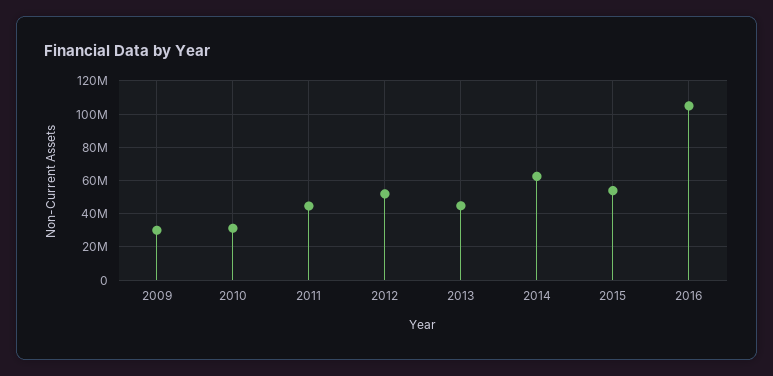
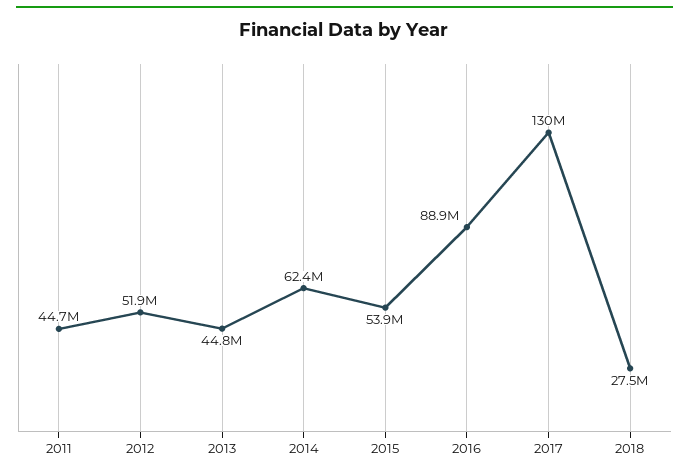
2009: 30000000 -> none
2010: 30000000 -> none
2016: 105000000 -> 88900000
2017: none -> 130000000
2018: none -> 27500000

